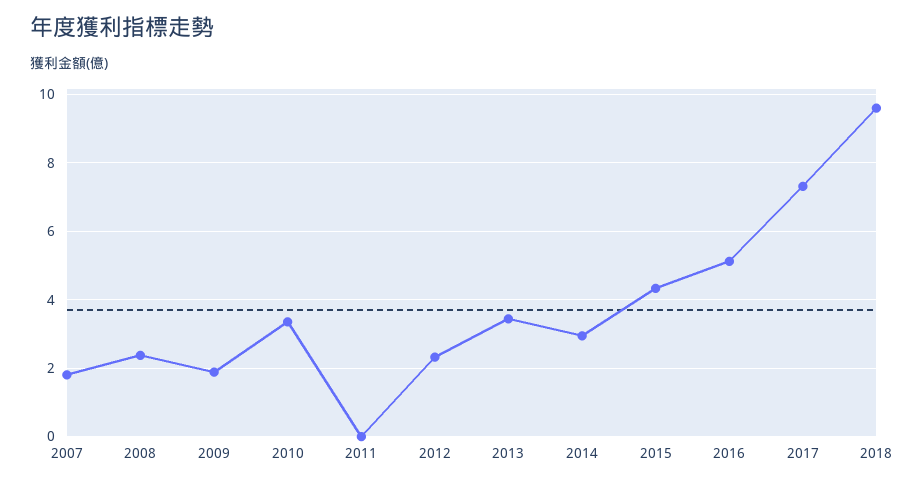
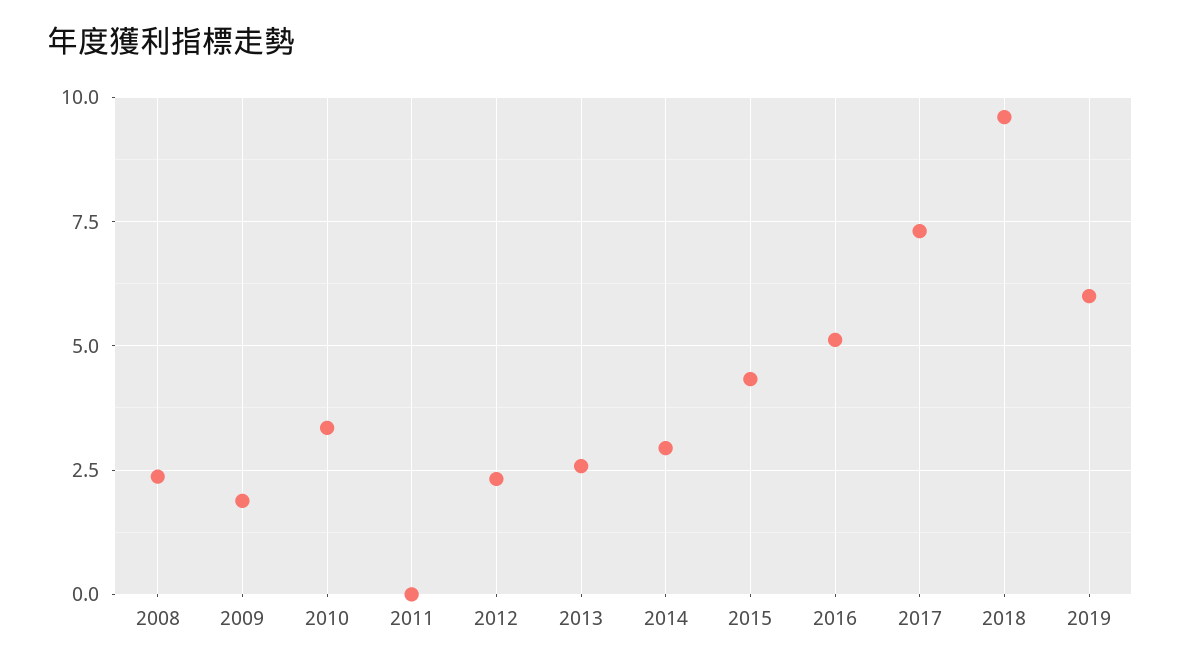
2007: 1.8 -> none
2013: 3.4 -> 2.5
2019: none -> 6

